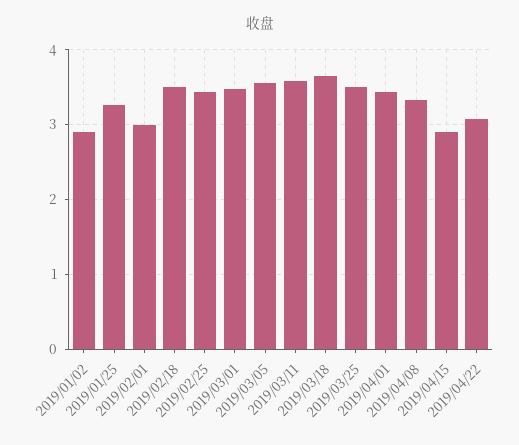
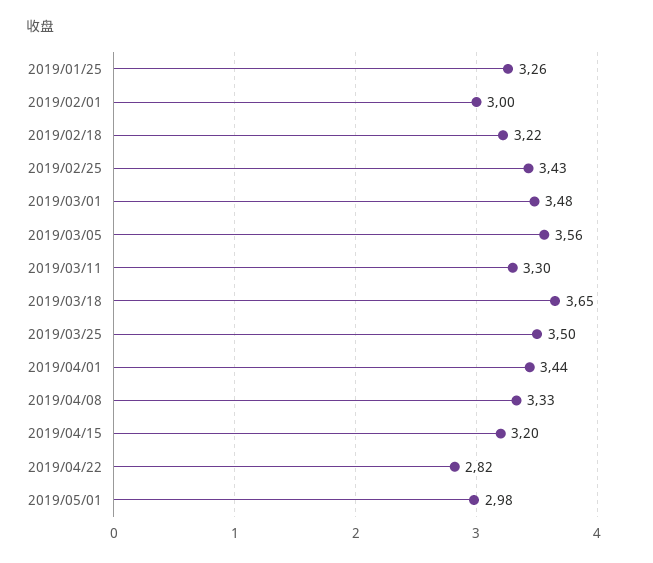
2019/01/02: 2.9 -> none
2019/02/18: 3.5 -> 3.22
2019/03/11: 3.6 -> 3.3
2019/04/15: 2.9 -> 3.2
2019/04/22: 3.1 -> 2.82
2019/05/01: none -> 2.98

